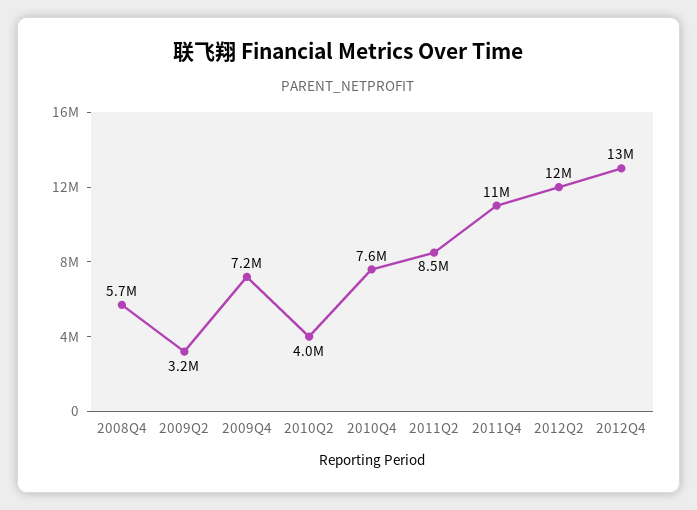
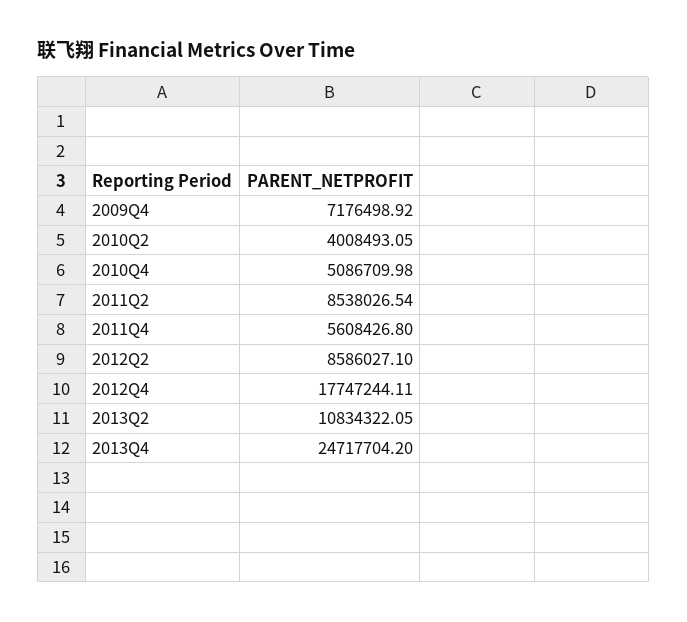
2008Q4: 5700000 -> none
2009Q2: 3200000 -> none
2010Q4: 7600000 -> 5086709.98
2011Q4: 11000000 -> 5608426.8
2012Q2: 12000000 -> 8586027.1
2012Q4: 13000000 -> 17747244.11
2013Q2: none -> 10834322.05
2013Q4: none -> 24717704.2

